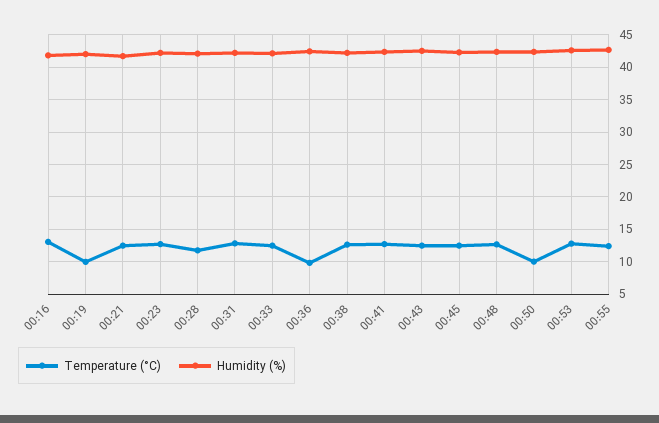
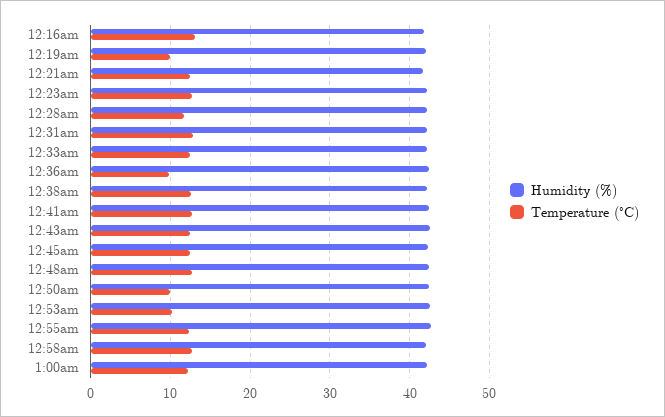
Temperature (°C), 00:53: 13 -> 10
Humidity (%), 12:58am: none -> 42
Temperature (°C), 12:58am: none -> 13
Humidity (%), 1:00am: none -> 42
Temperature (°C), 1:00am: none -> 12

